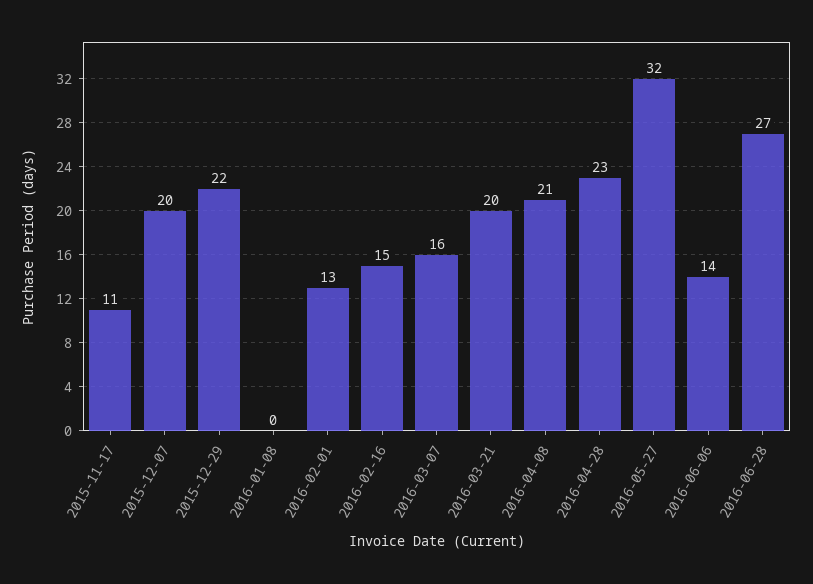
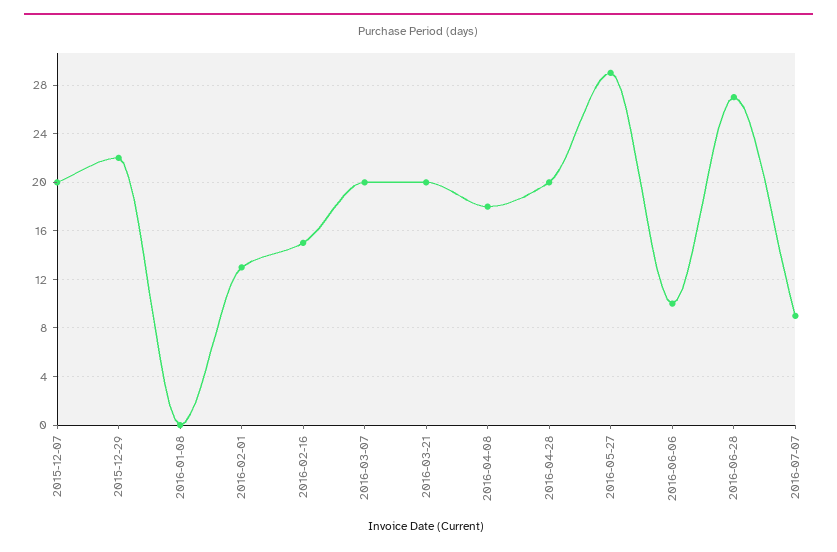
2015-11-17: 11 -> none
2016-03-07: 16 -> 20
2016-04-08: 21 -> 18
2016-04-28: 23 -> 20
2016-05-27: 32 -> 29
2016-06-06: 14 -> 10
2016-07-07: none -> 9

